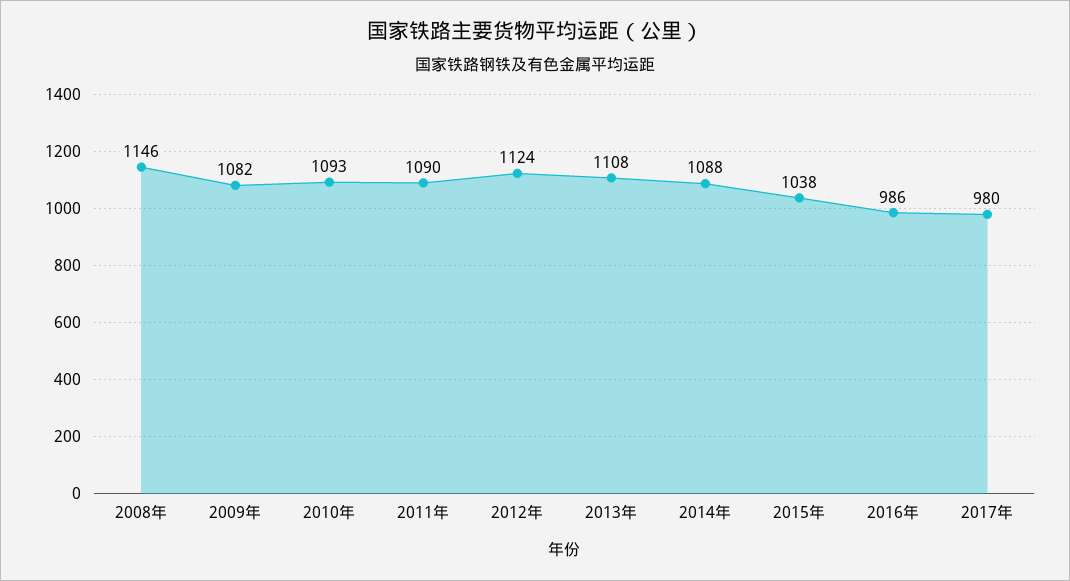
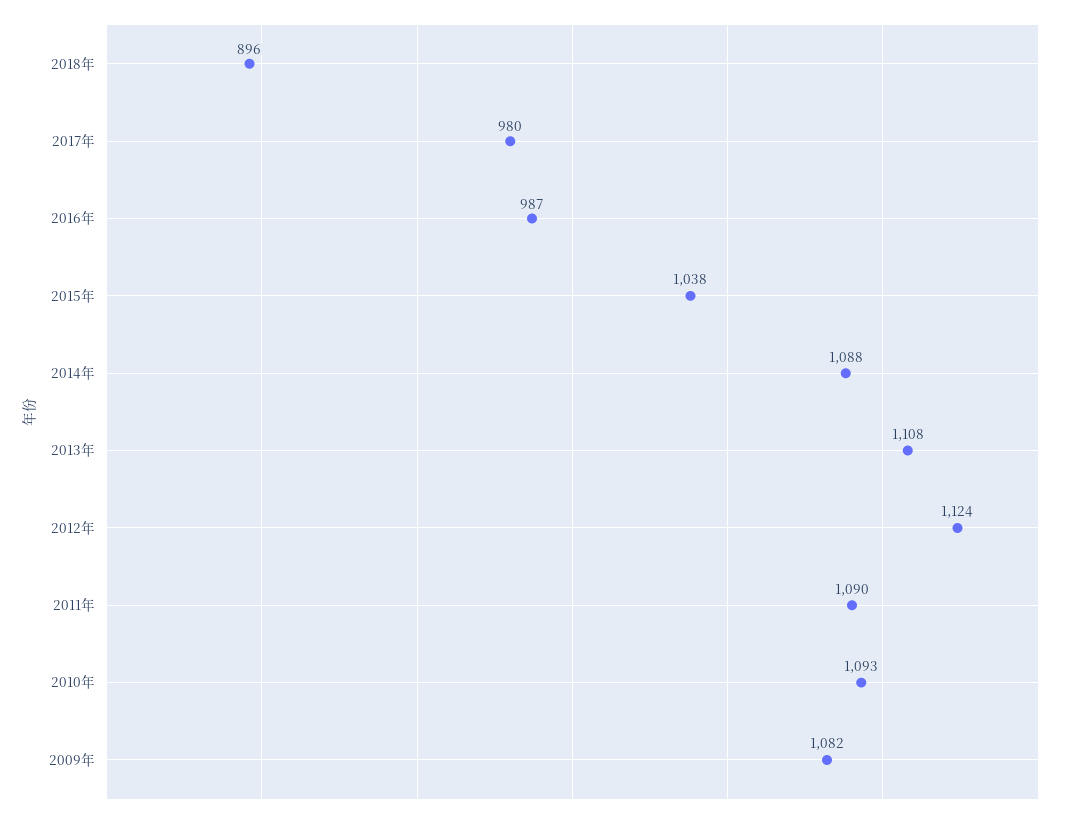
2008年: 1146 -> none
2016年: 986 -> 987
2018年: none -> 896

